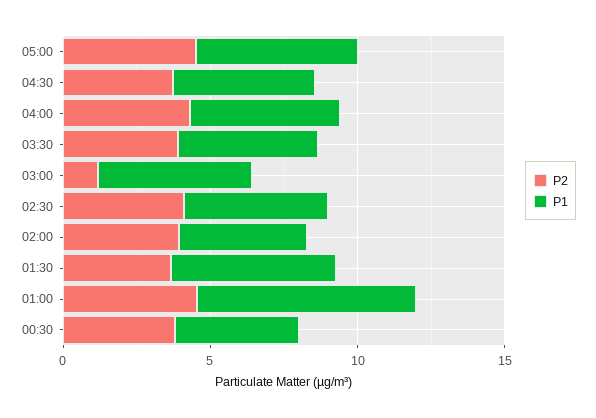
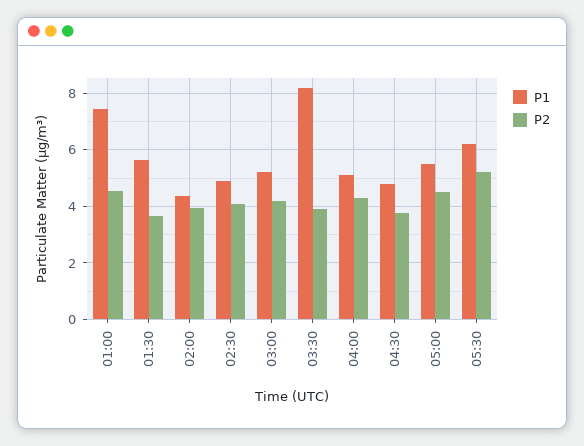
P1, 03:30: 5 -> 8.25
P2, 03:00: 1 -> 4.25
P2, 00:30: 4 -> none
P1, 00:30: 4 -> none
P1, 05:30: none -> 6.25
P2, 05:30: none -> 5.25

